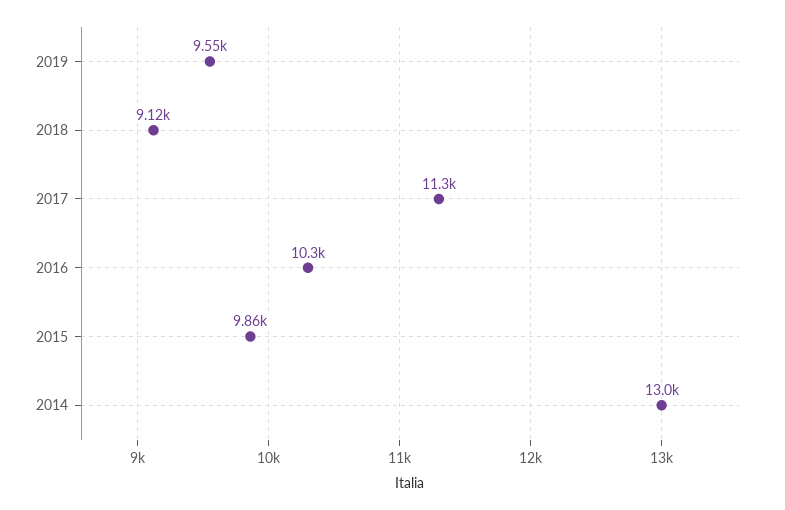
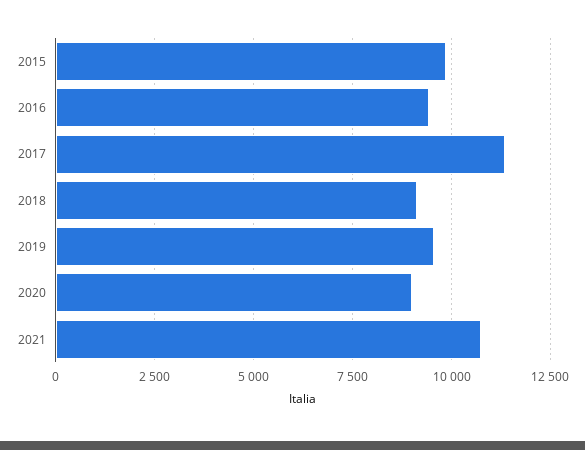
2016: 10300 -> 9500
2014: 13000 -> none
2020: none -> 9000
2021: none -> 10750

